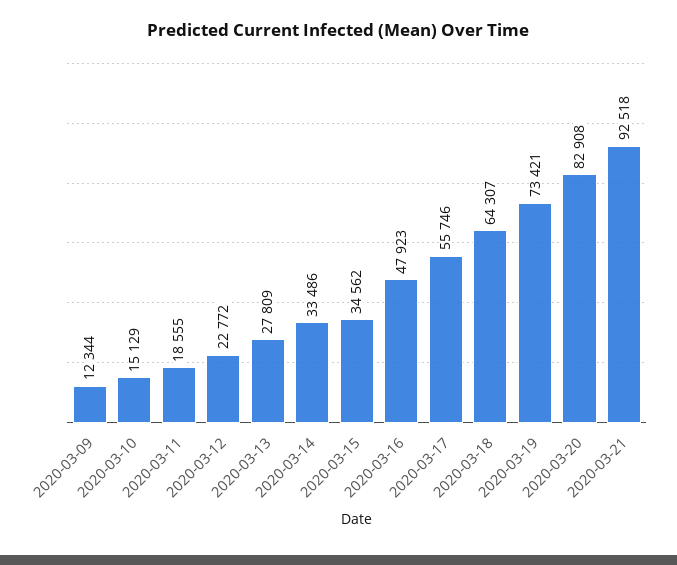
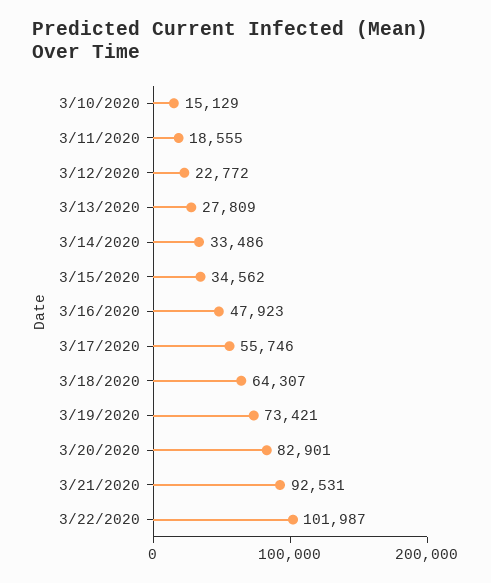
2020-03-09: 12344 -> none
2020-03-20: 82908 -> 82901
2020-03-21: 92518 -> 92531
3/22/2020: none -> 101987

